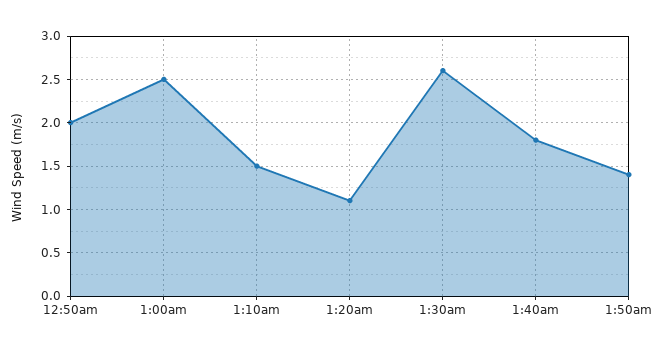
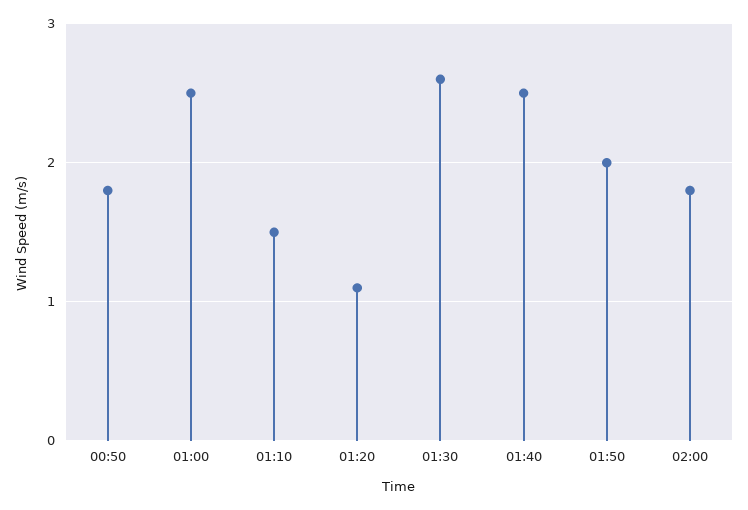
12:50am: 2 -> 1.8
1:40am: 1.8 -> 2.5
1:50am: 1.4 -> 2
02:00: none -> 1.8

